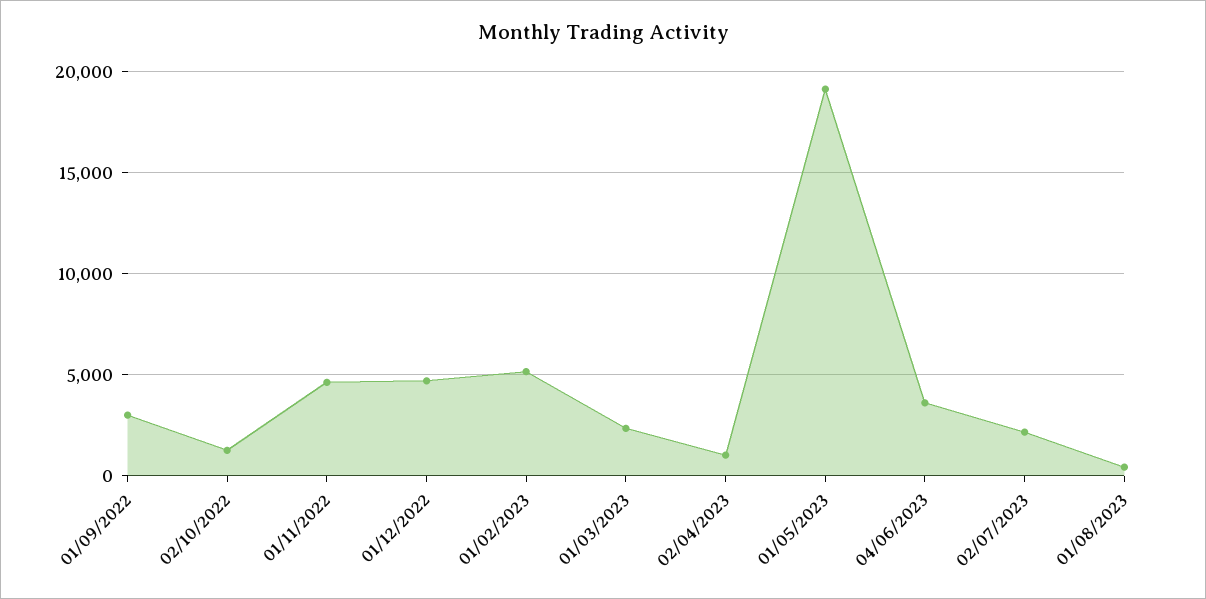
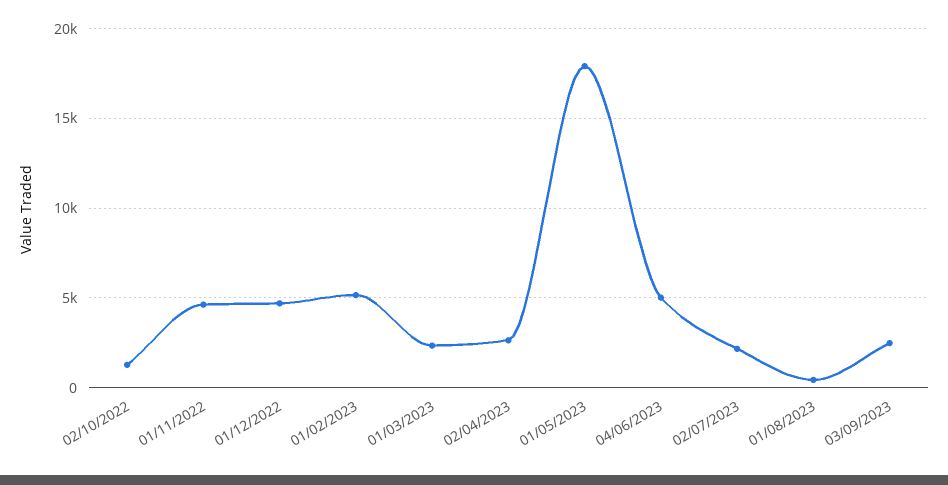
01/09/2022: 3000 -> none
02/04/2023: 1000 -> 2500
01/05/2023: 19000 -> 18000
04/06/2023: 3500 -> 5000
03/09/2023: none -> 2500

